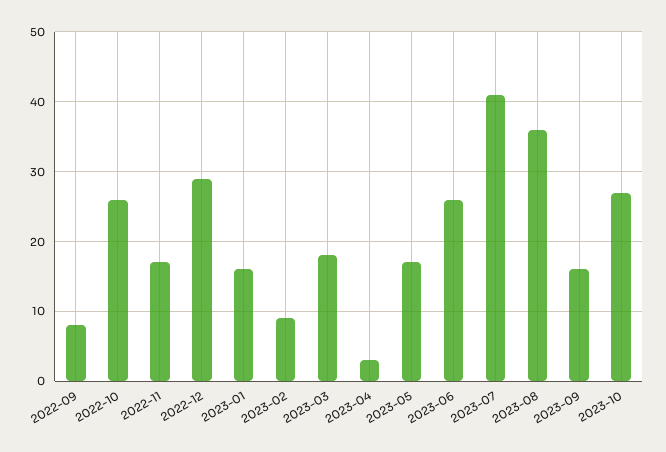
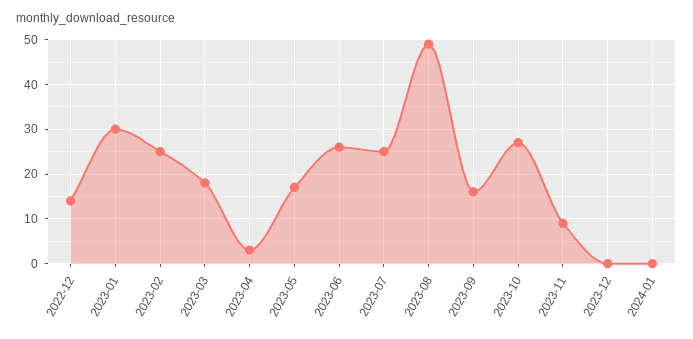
2022-09: 8 -> none
2022-10: 26 -> none
2022-11: 17 -> none
2022-12: 29 -> 15
2023-01: 16 -> 30
2023-02: 9 -> 25
2023-07: 41 -> 25
2023-08: 36 -> 50
2023-11: none -> 10
2023-12: none -> 0
2024-01: none -> 0

